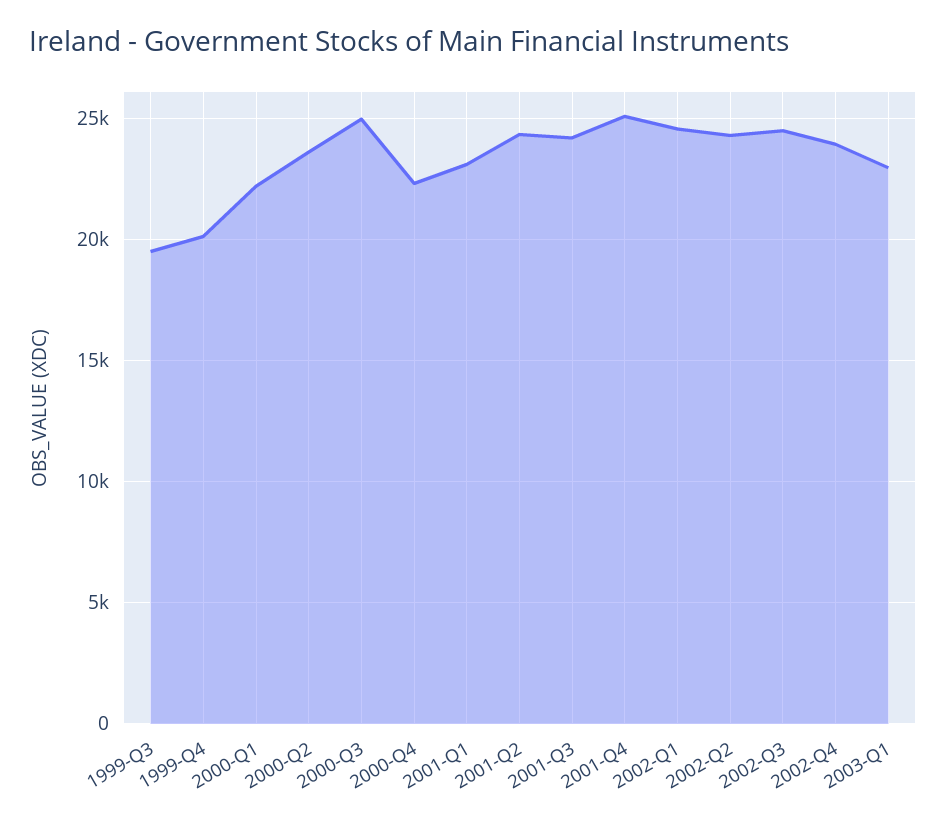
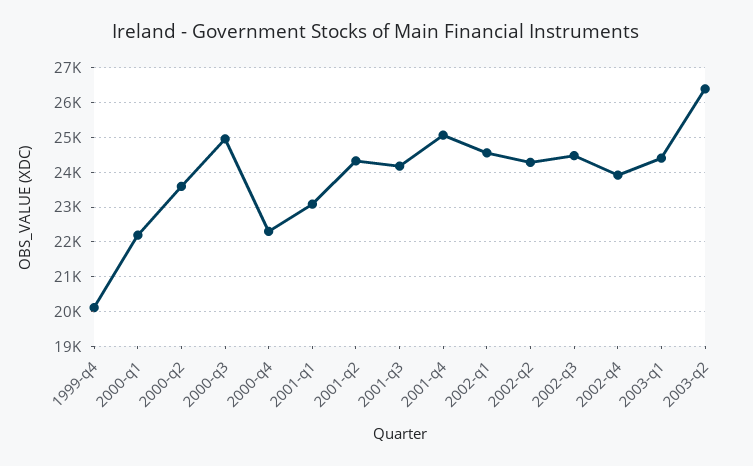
1999-Q3: 19500 -> none
2003-Q1: 23000 -> 24400
2003-q2: none -> 26400

